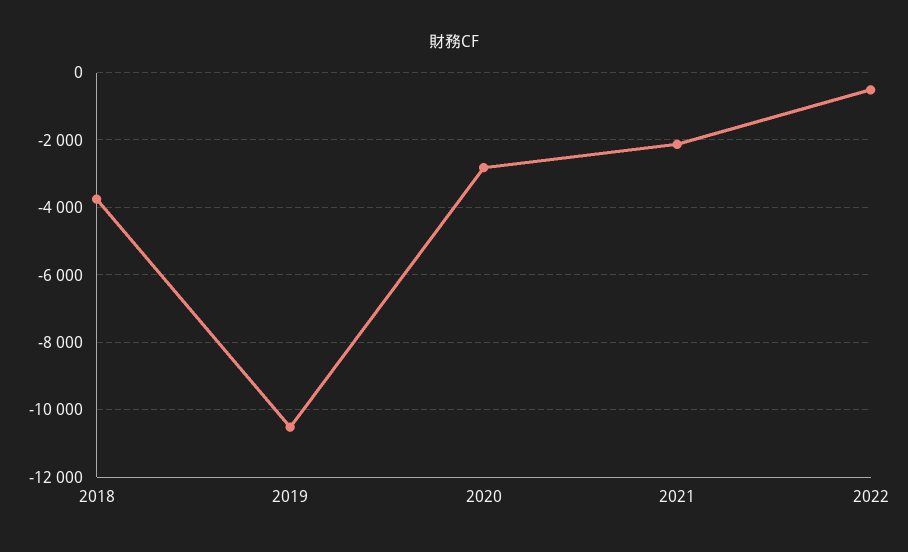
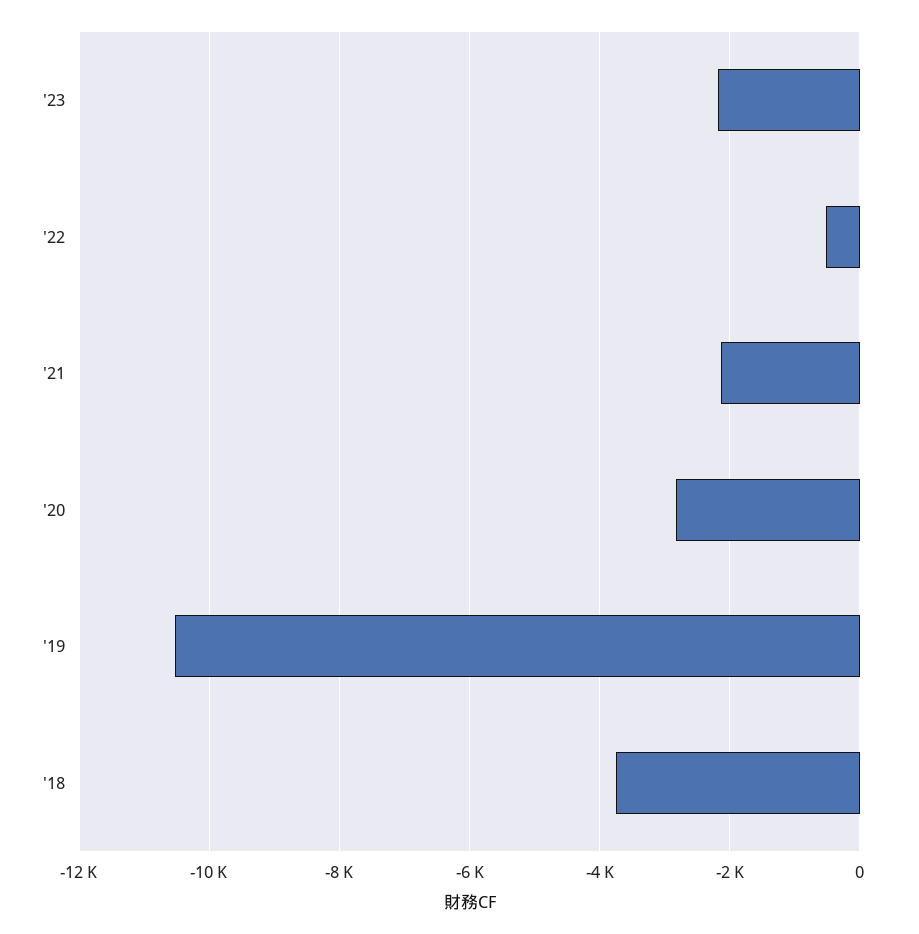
'23: none -> -2200

